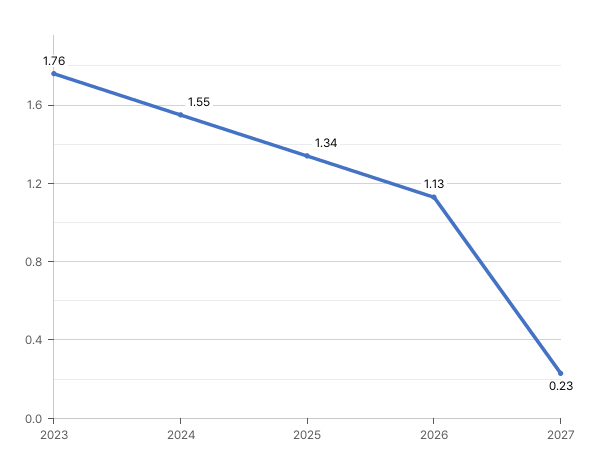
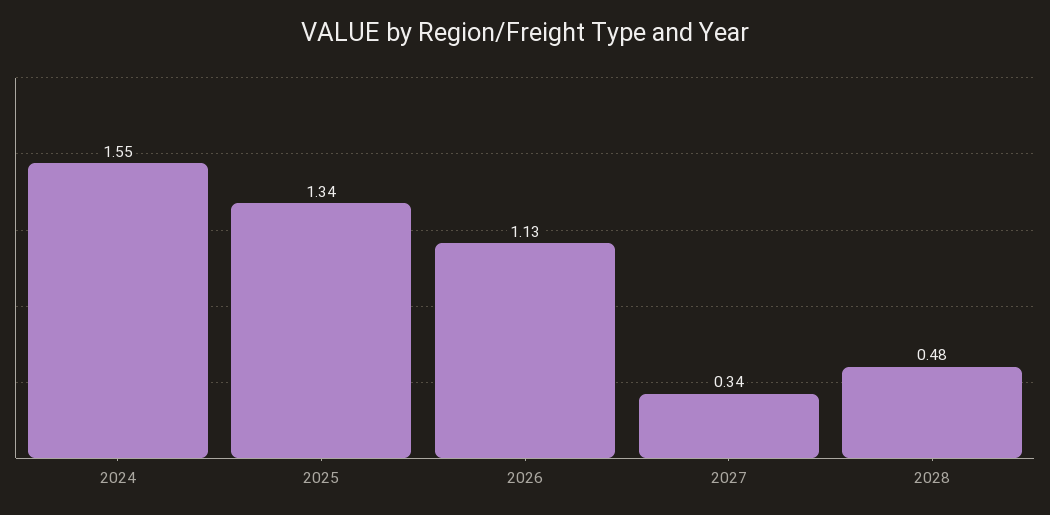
2023: 1.76 -> none
2027: 0.23 -> 0.34
2028: none -> 0.48

